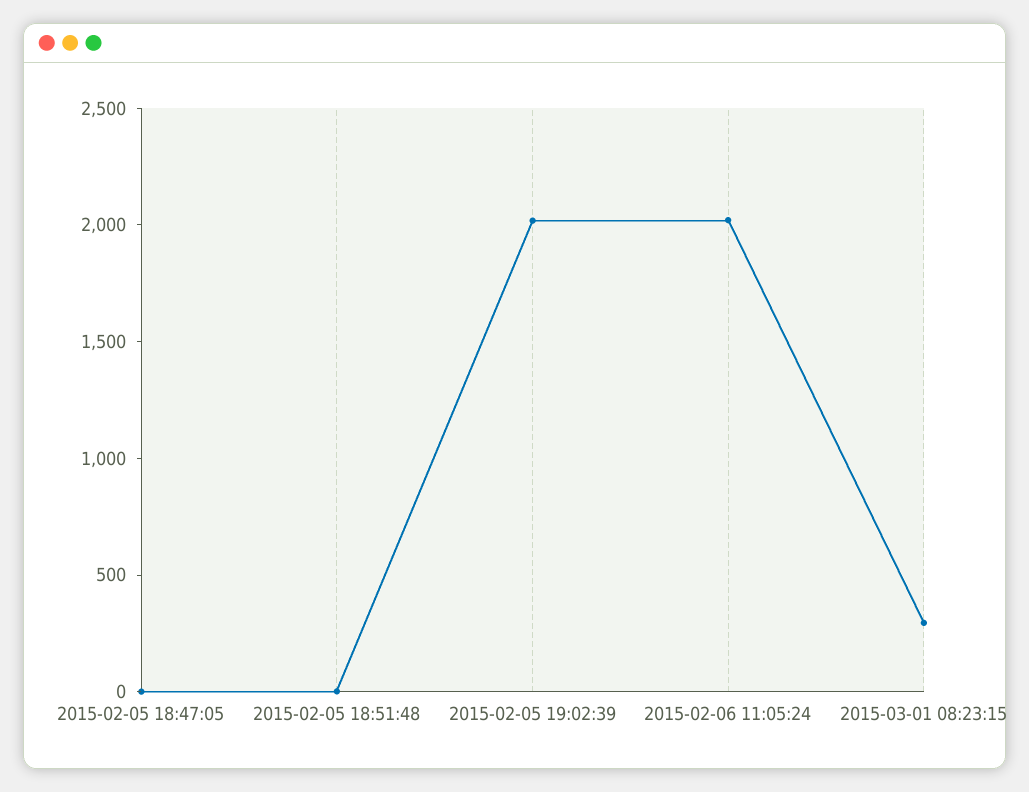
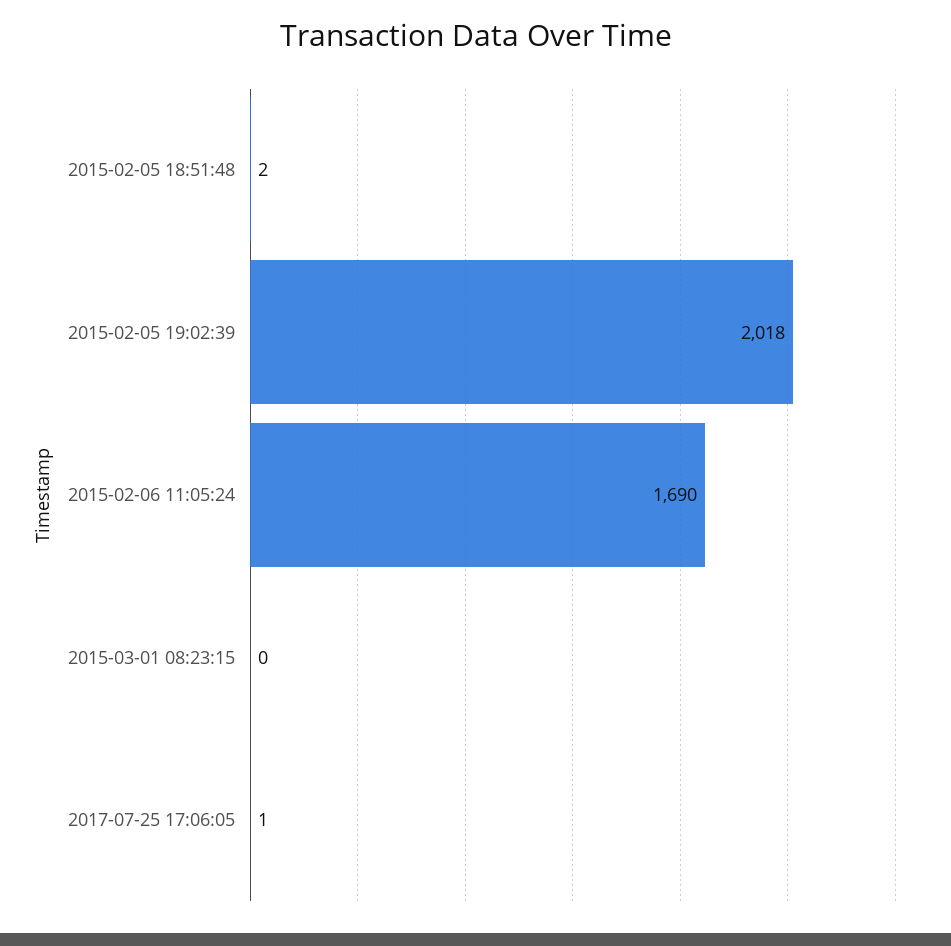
2015-02-05 18:47:05: 0 -> none
2015-02-06 11:05:24: 2000 -> 1690
2015-03-01 08:23:15: 300 -> 0
2017-07-25 17:06:05: none -> 1

